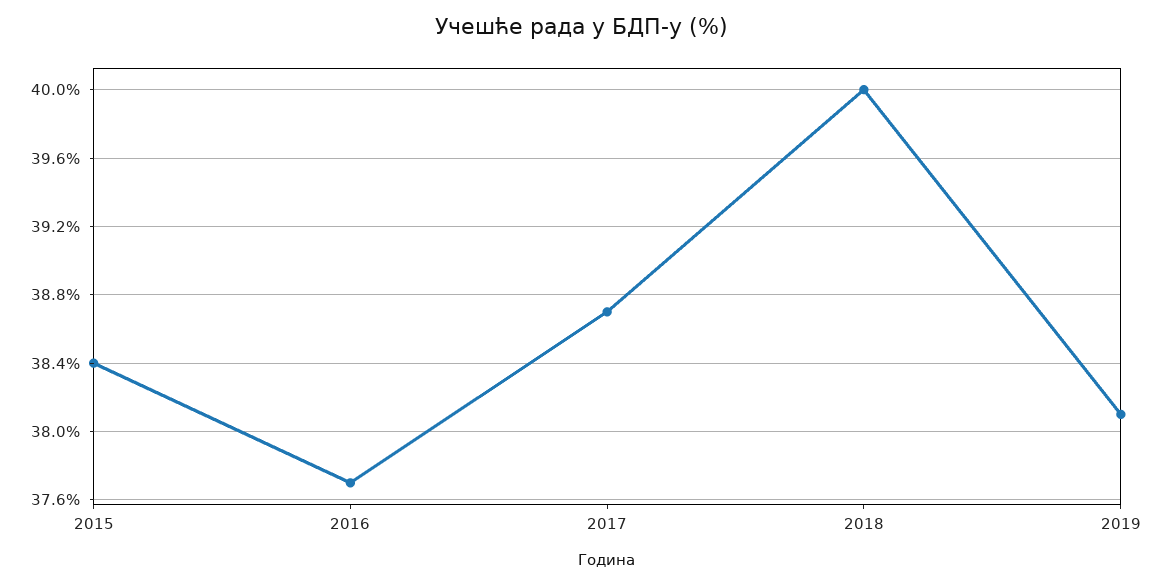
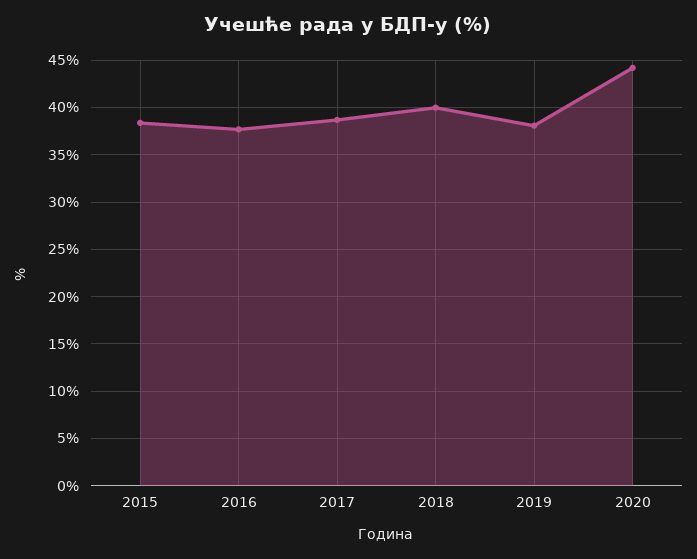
2020: none -> 44

